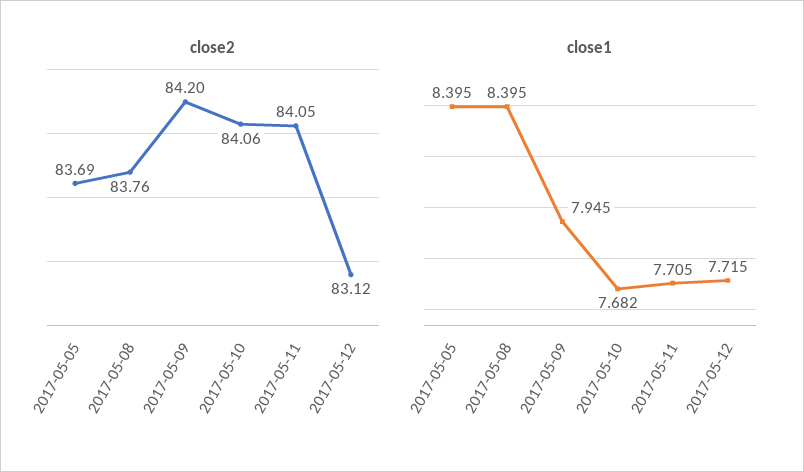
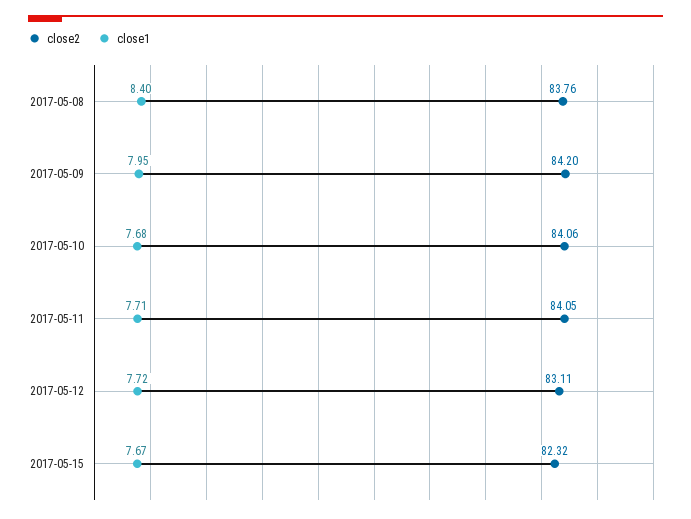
close2, 2017-05-05: 83.69 -> none
close2, 2017-05-12: 83.12 -> 83.11
close1, 2017-05-05: 8.395 -> none
close2, 2017-05-15: none -> 82.32
close1, 2017-05-15: none -> 7.67

